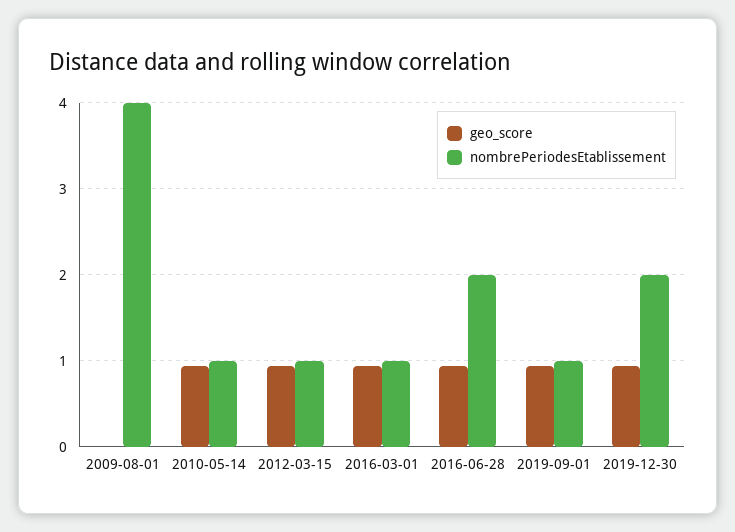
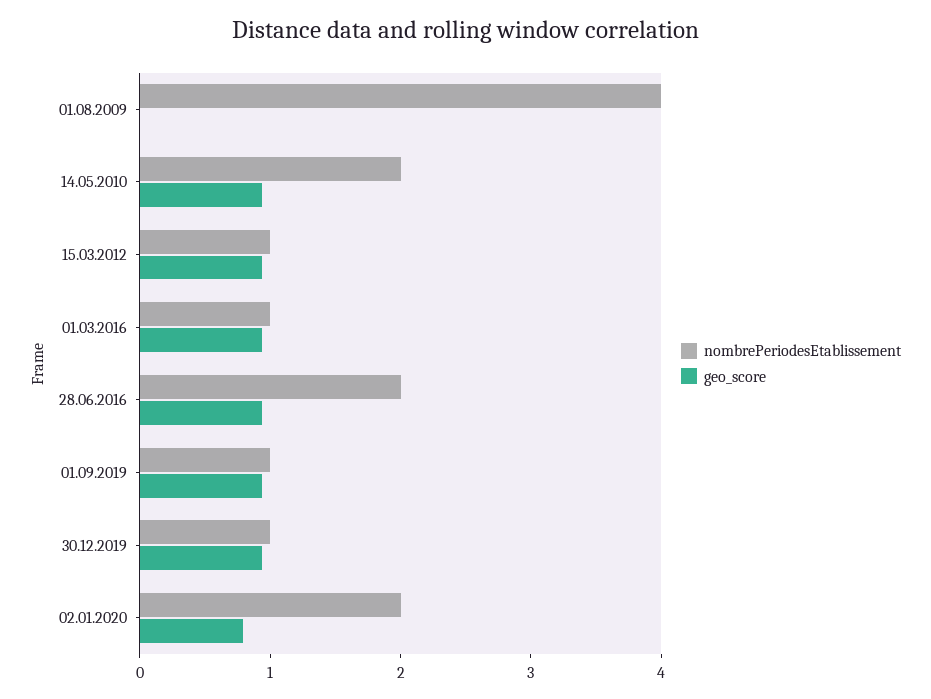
nombrePeriodesEtablissement, 2010-05-14: 1 -> 2
nombrePeriodesEtablissement, 2019-12-30: 2 -> 1
nombrePeriodesEtablissement, 02.01.2020: none -> 2
geo_score, 02.01.2020: none -> 0.8

